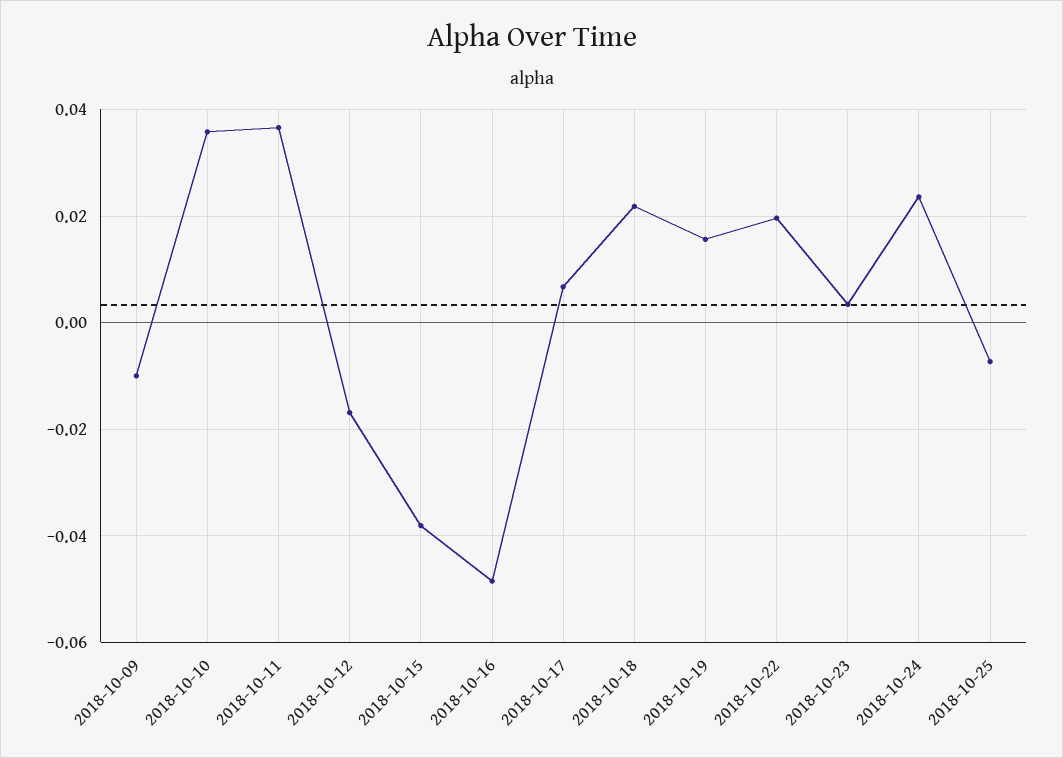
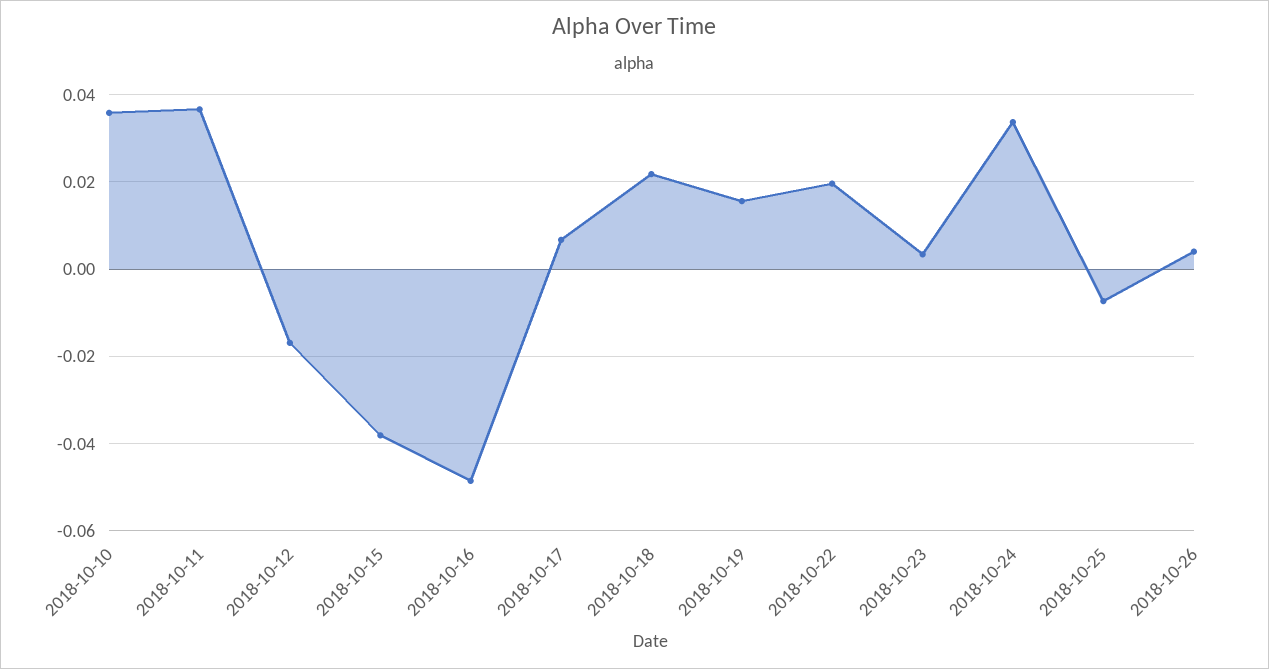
2018-10-09: -0.01 -> none
2018-10-24: 0.024 -> 0.034
2018-10-26: none -> 0.004

